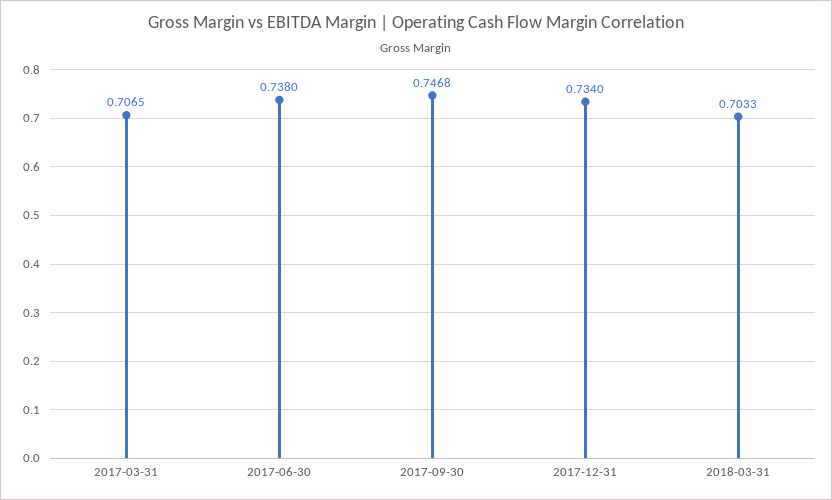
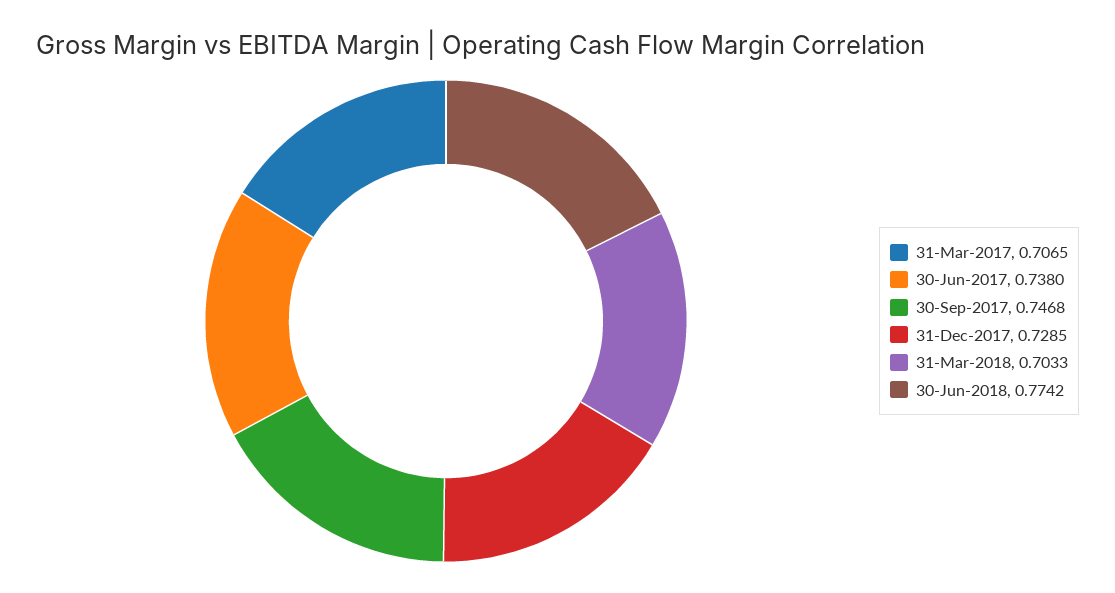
2017-12-31: 0.734 -> 0.7285
30-Jun-2018: none -> 0.7742

